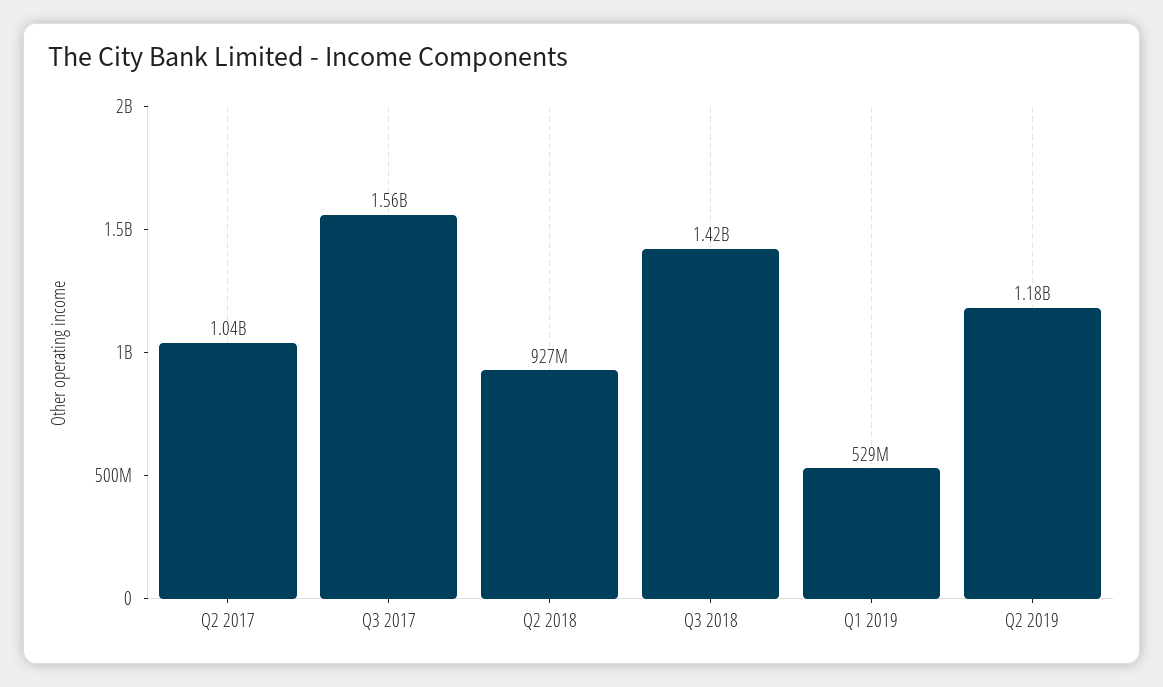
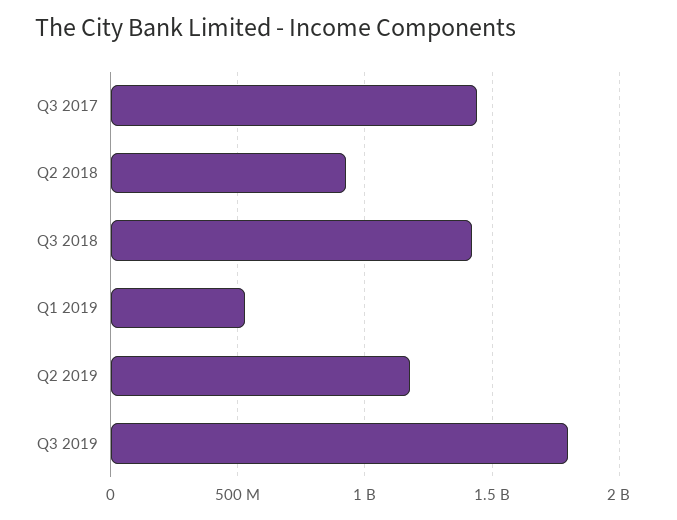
Q2 2017: 1040000000 -> none
Q3 2017: 1560000000 -> 1450000000
Q3 2019: none -> 1800000000

